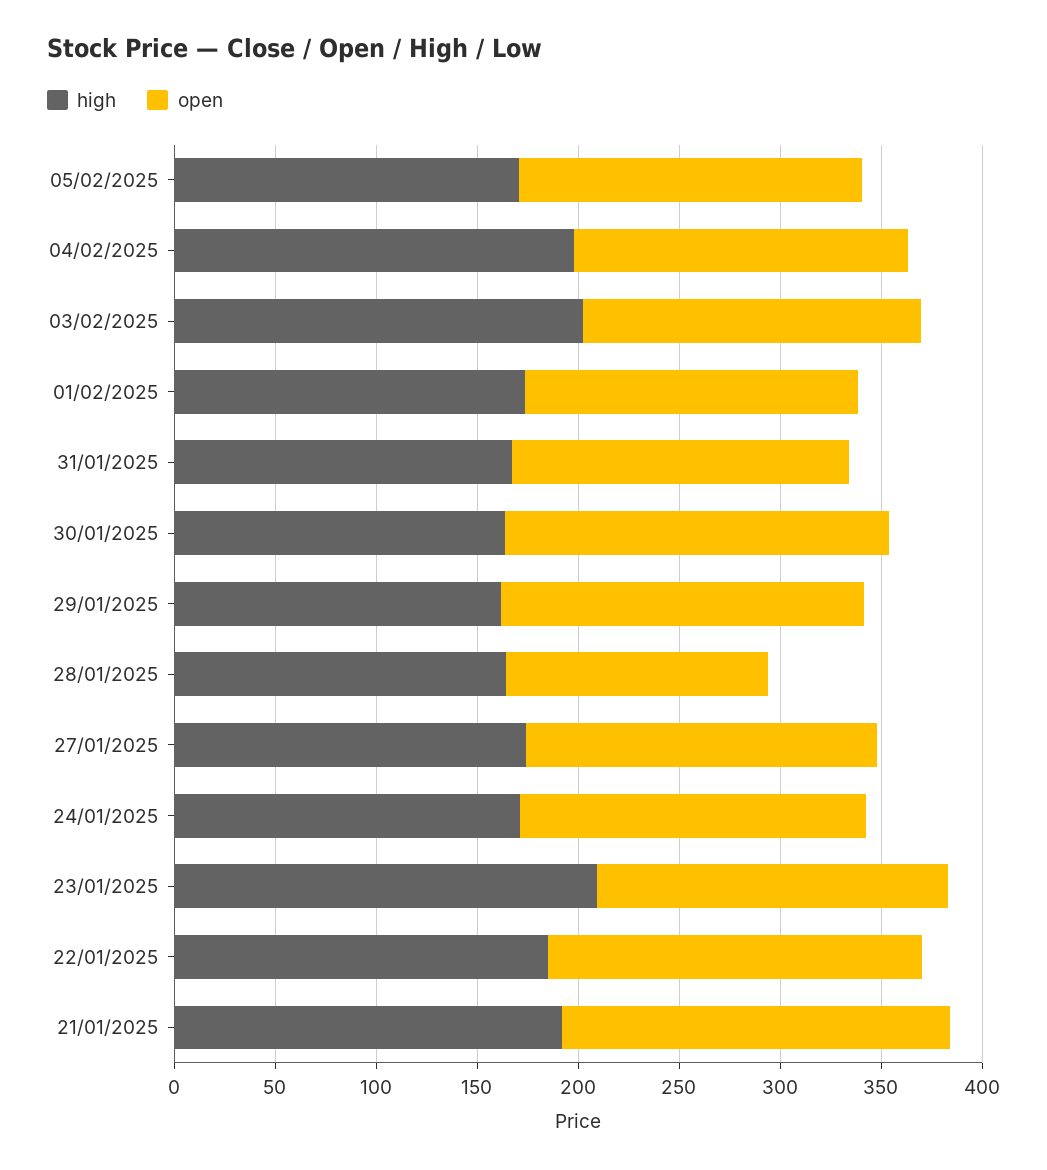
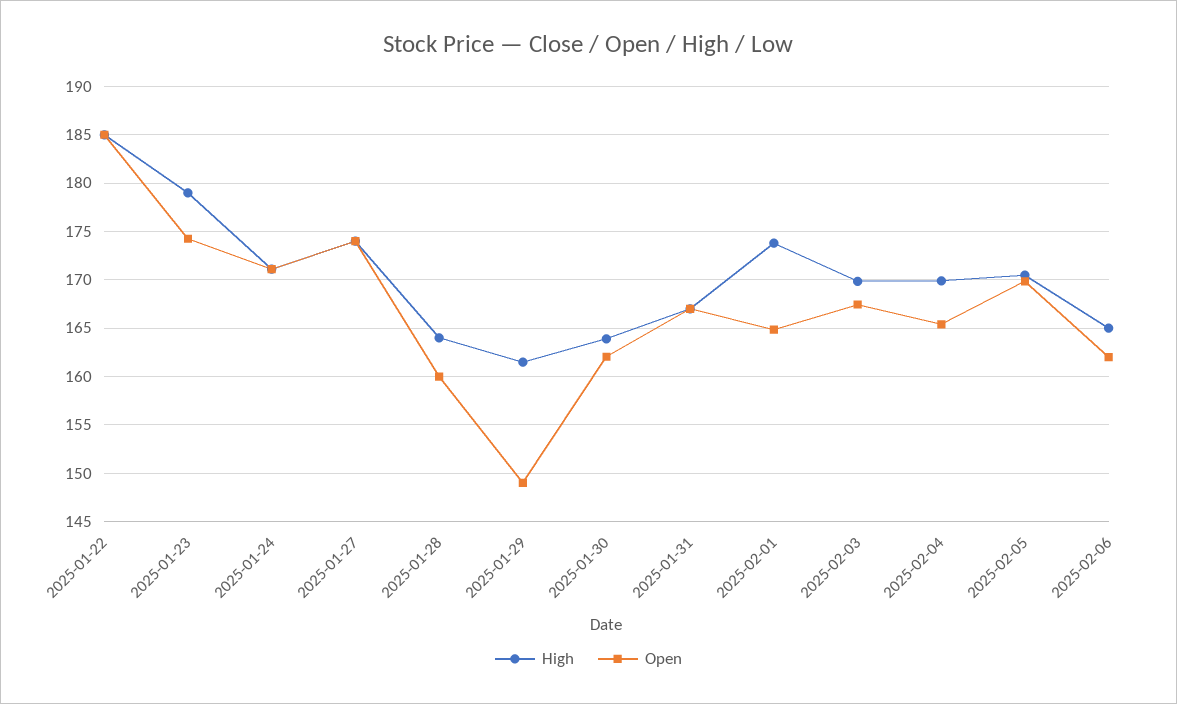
high, 04/02/2025: 200 -> 170
high, 03/02/2025: 200 -> 170
open, 30/01/2025: 190 -> 162
open, 29/01/2025: 180 -> 149
open, 28/01/2025: 130 -> 160
high, 23/01/2025: 210 -> 179
high, 21/01/2025: 190 -> none
open, 21/01/2025: 190 -> none
high, 2025-02-06: none -> 165
open, 2025-02-06: none -> 162

